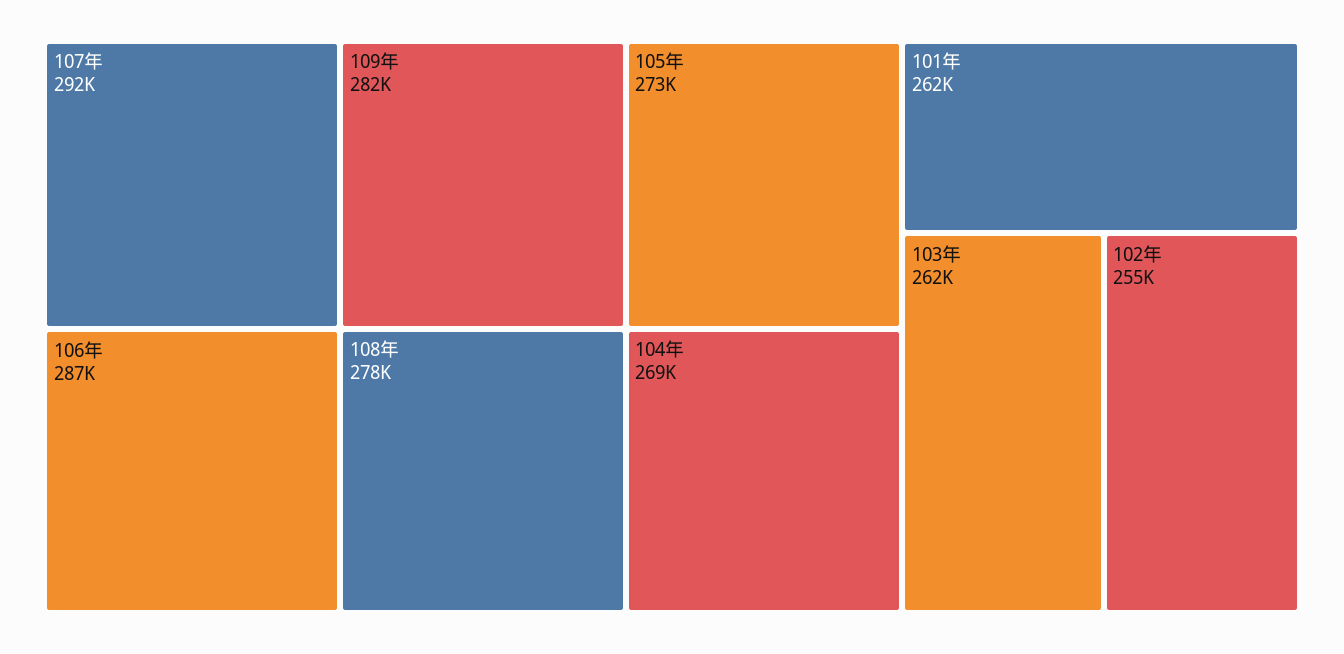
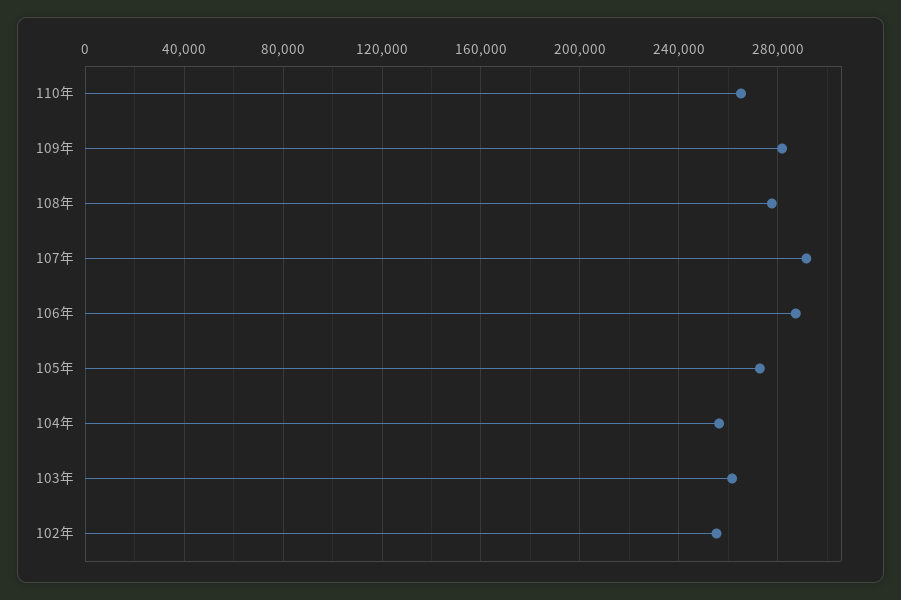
104年: 269000 -> 255000
101年: 262000 -> none
110年: none -> 265000

